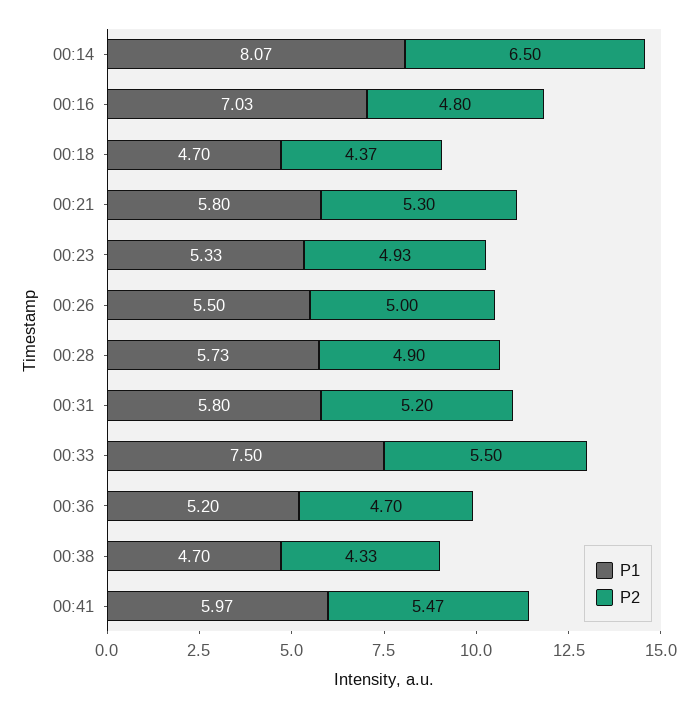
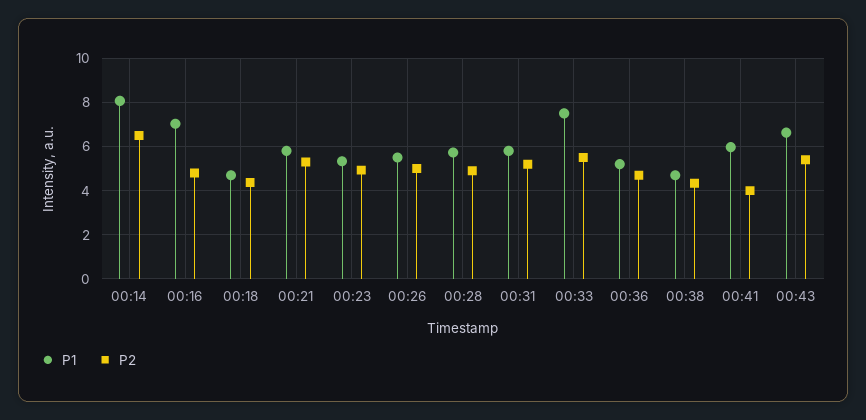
P2, 00:41: 5.47 -> 4
P1, 00:43: none -> 6.5
P2, 00:43: none -> 5.5

